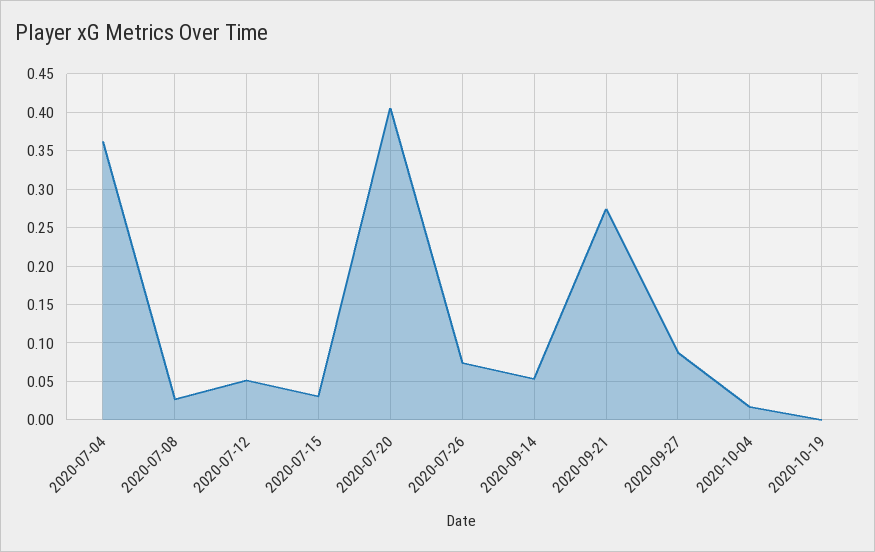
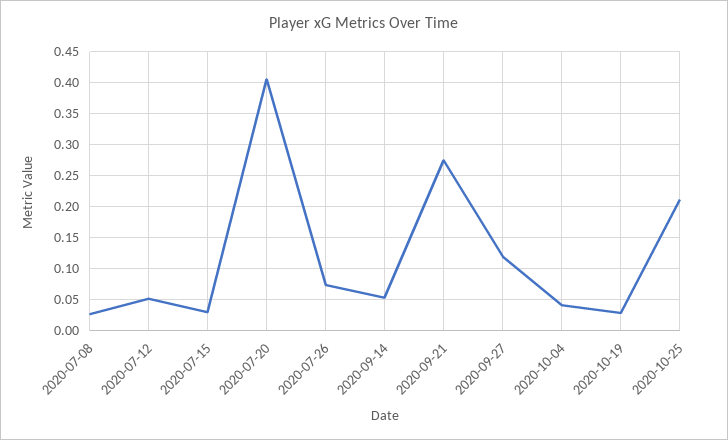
2020-07-04: 0.36 -> none
2020-09-27: 0.09 -> 0.12
2020-10-04: 0.02 -> 0.04
2020-10-19: 0 -> 0.03
2020-10-25: none -> 0.21

